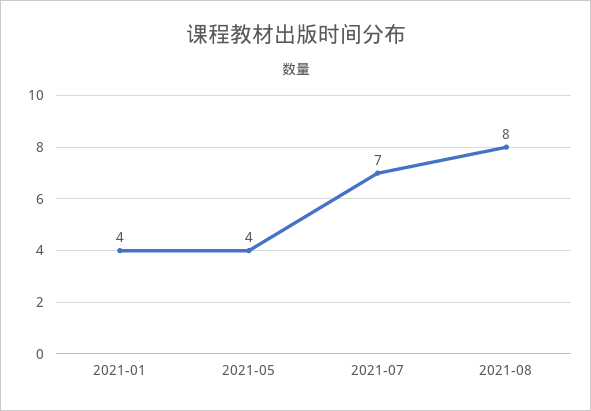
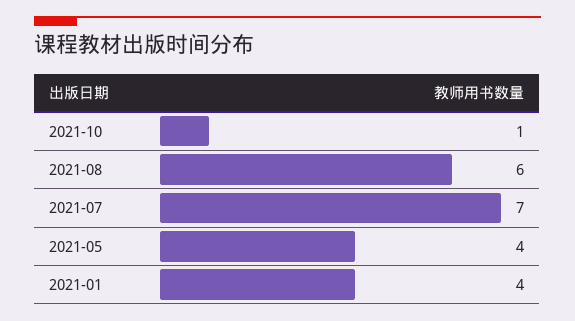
2021-08: 8 -> 6
2021-10: none -> 1

